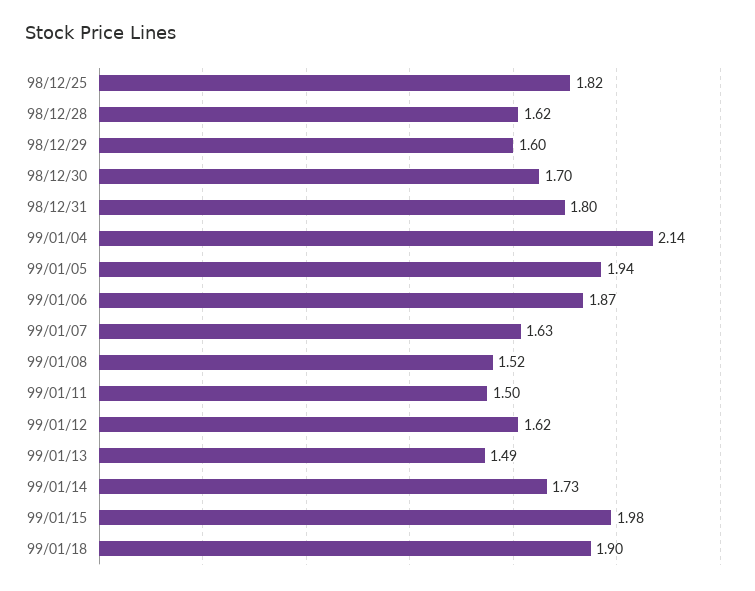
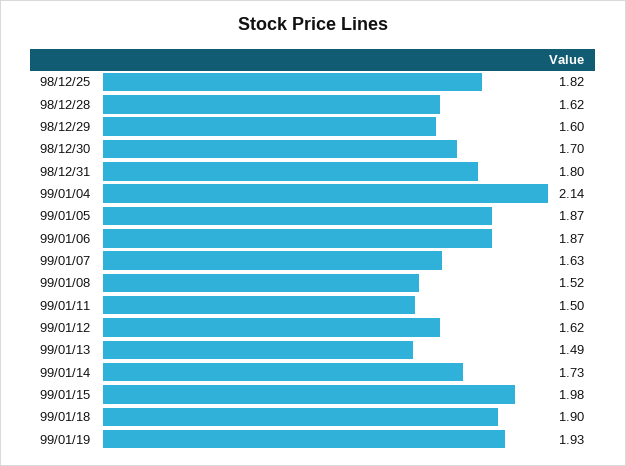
99/01/05: 1.94 -> 1.87
99/01/19: none -> 1.93

